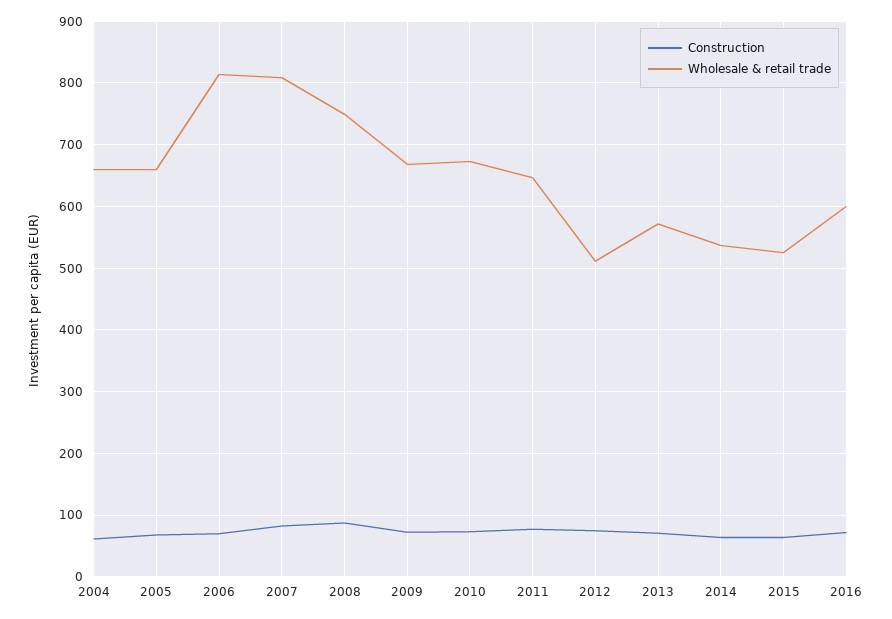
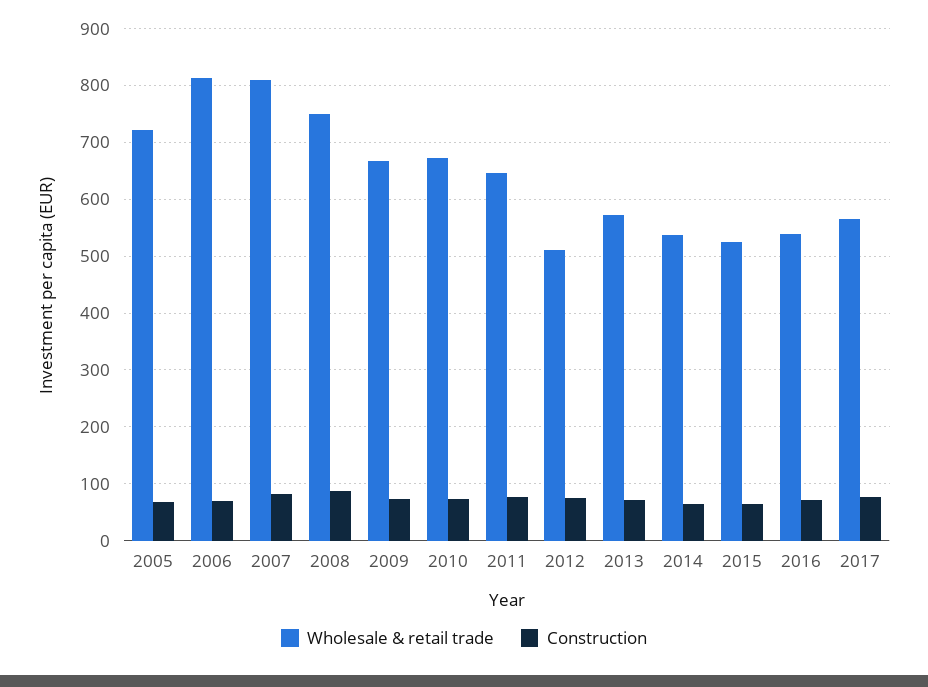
Construction, 2004: 60 -> none
Wholesale & retail trade, 2004: 660 -> none
Wholesale & retail trade, 2005: 660 -> 720
Wholesale & retail trade, 2016: 600 -> 540
Wholesale & retail trade, 2017: none -> 560
Construction, 2017: none -> 80

